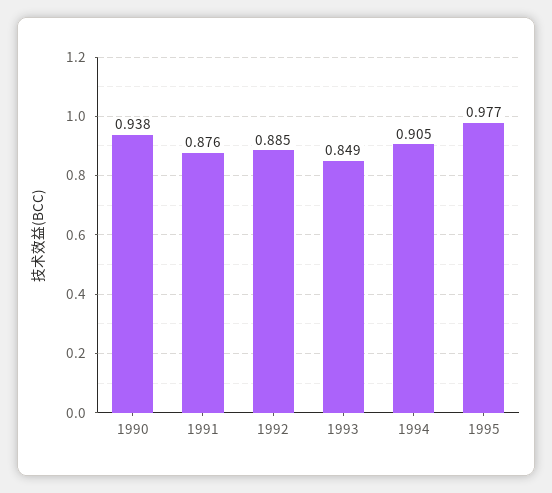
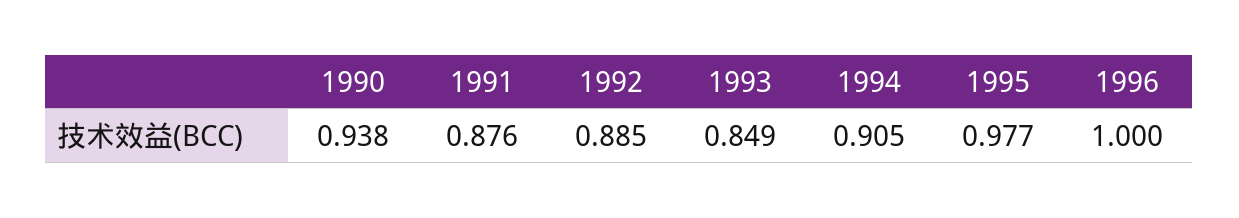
1996: none -> 1

